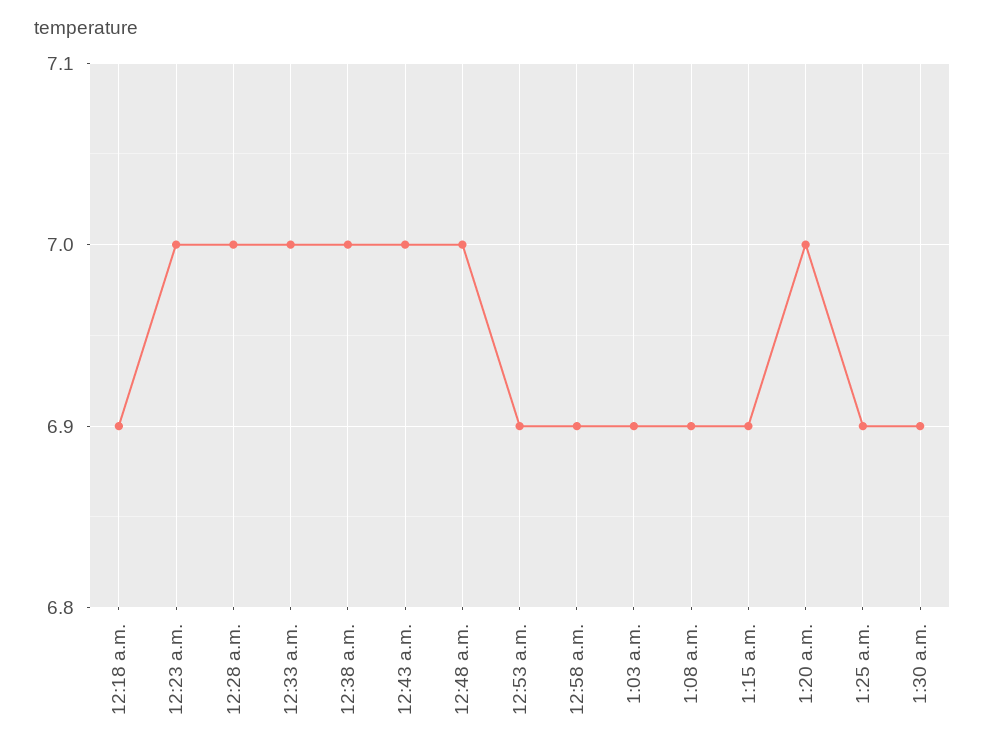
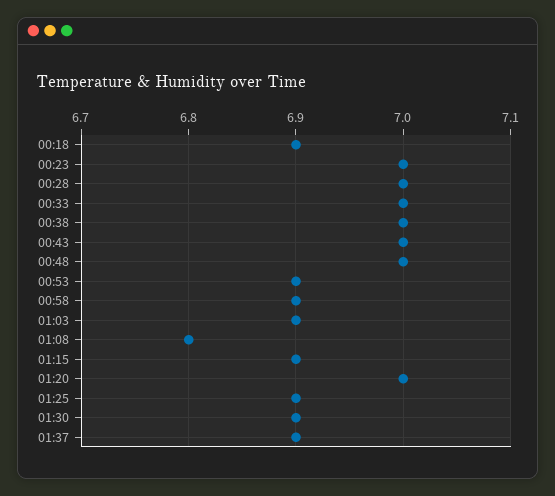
1:08 a.m.: 6.9 -> 6.8
01:37: none -> 6.9

